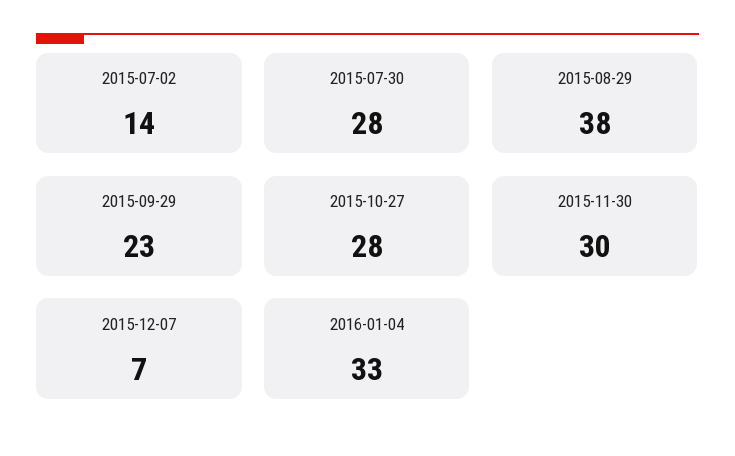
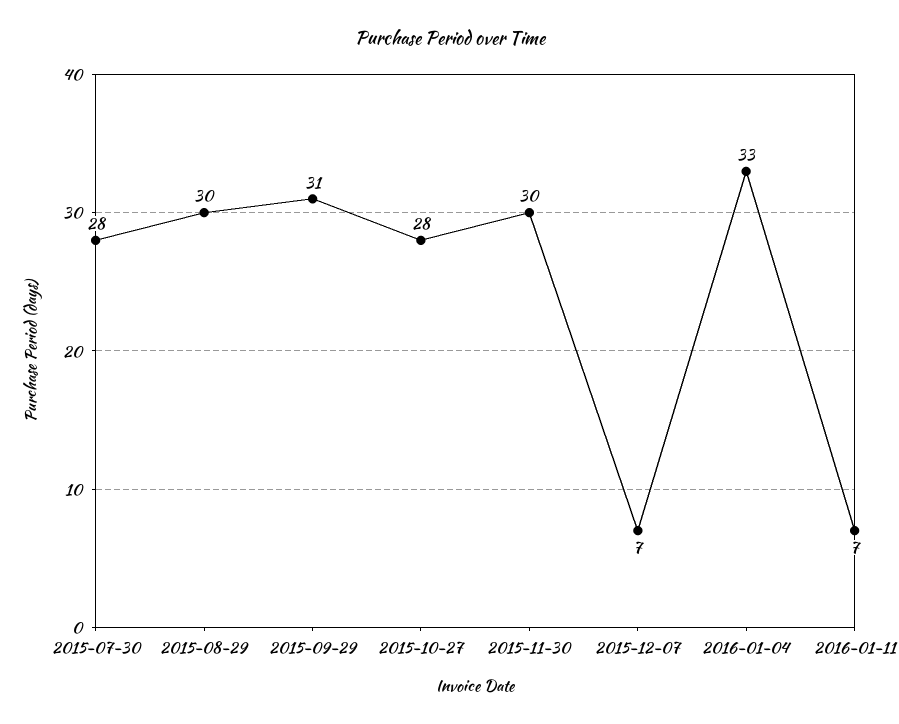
2015-07-02: 14 -> none
2015-08-29: 38 -> 30
2015-09-29: 23 -> 31
2016-01-11: none -> 7

